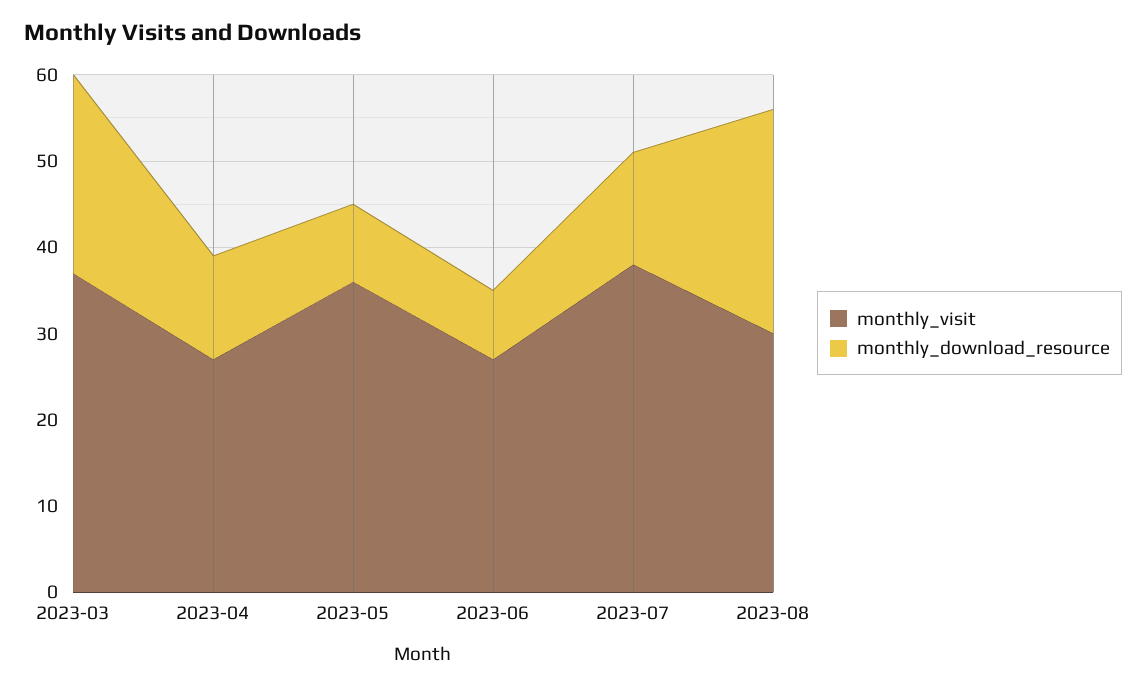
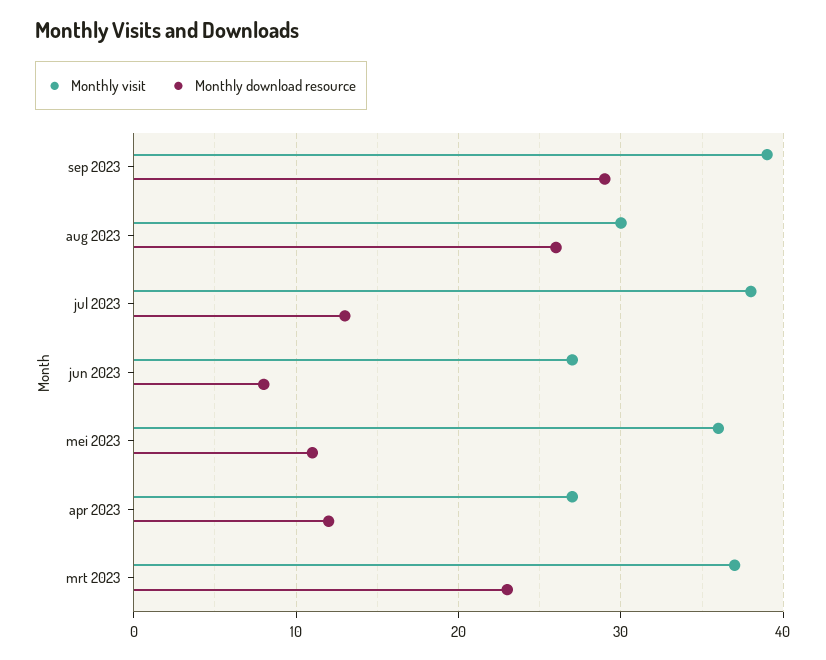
monthly_download_resource, 2023-05: 9 -> 11
monthly_visit, sep 2023: none -> 39
monthly_download_resource, sep 2023: none -> 29

